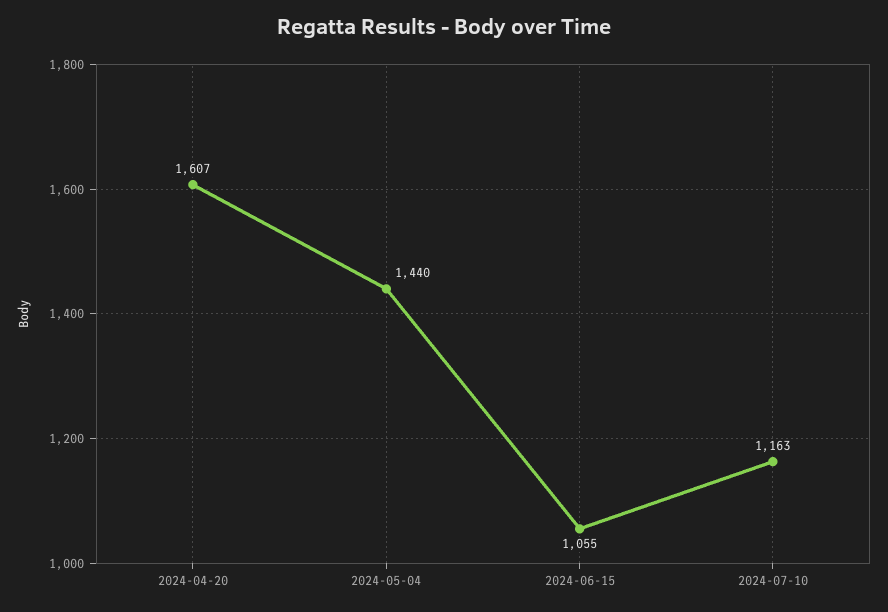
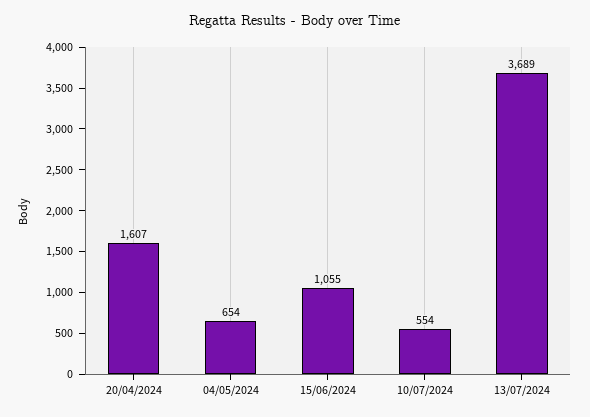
2024-05-04: 1440 -> 654
2024-07-10: 1163 -> 554
13/07/2024: none -> 3689

